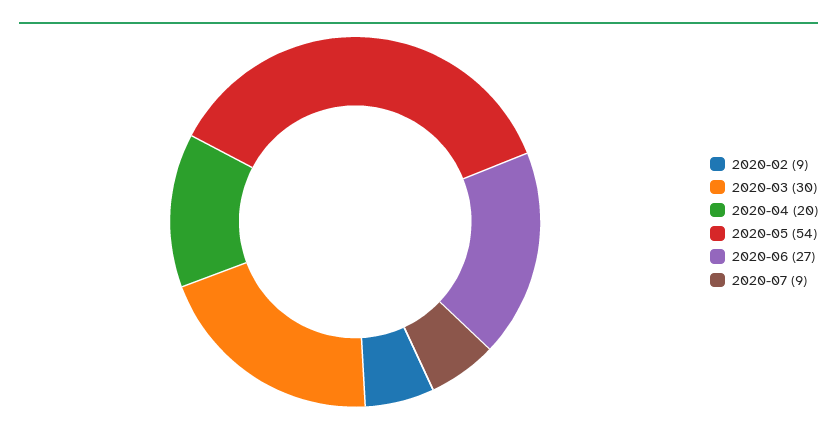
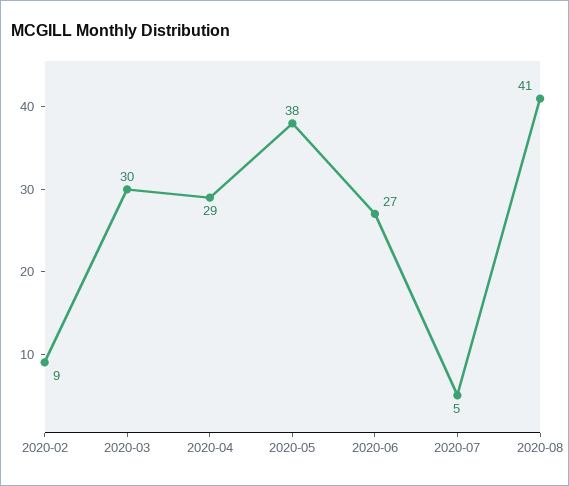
2020-04: 20 -> 29
2020-05: 54 -> 38
2020-07: 9 -> 5
2020-08: none -> 41

